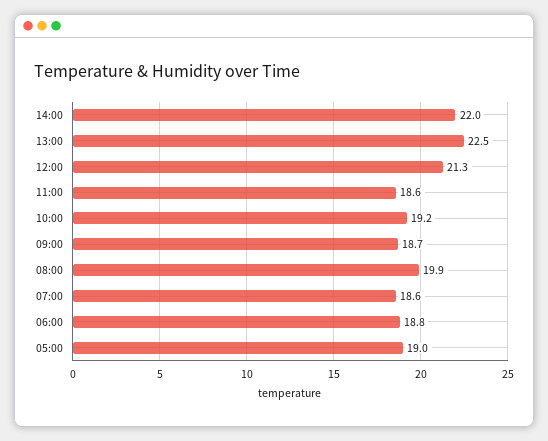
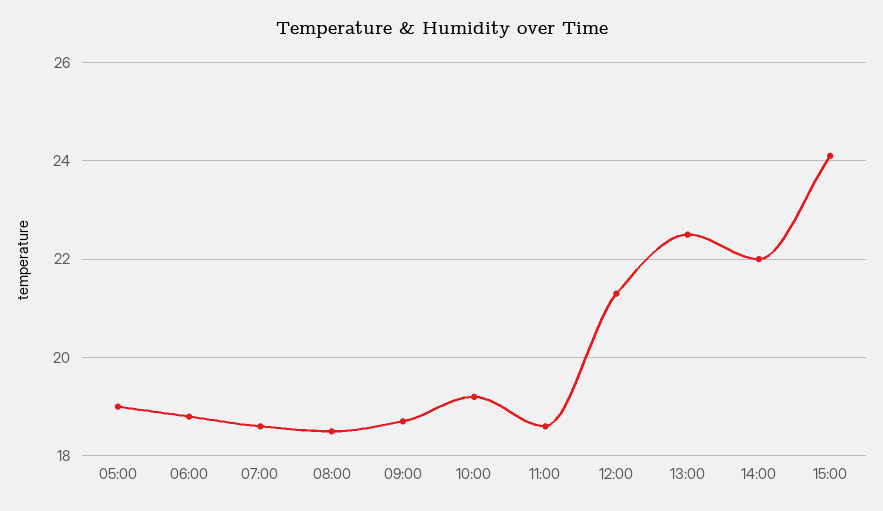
08:00: 19.9 -> 18.5
15:00: none -> 24

